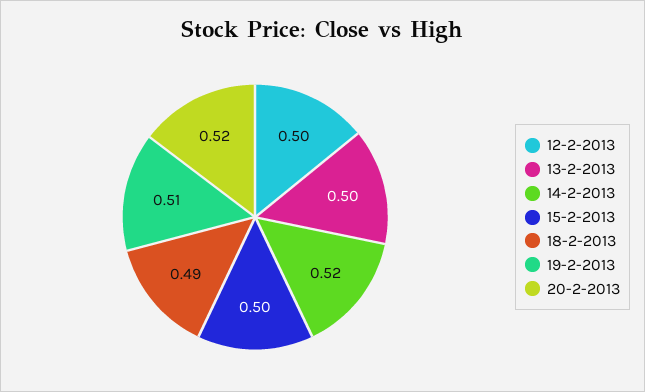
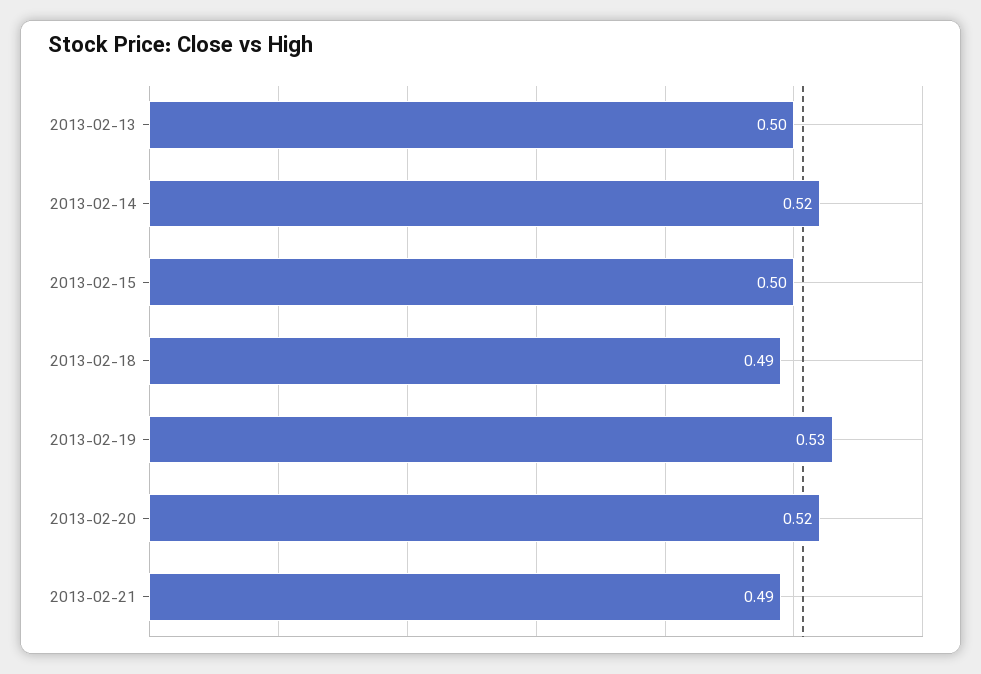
12-2-2013: 0.5 -> none
19-2-2013: 0.51 -> 0.53
2013-02-21: none -> 0.49

